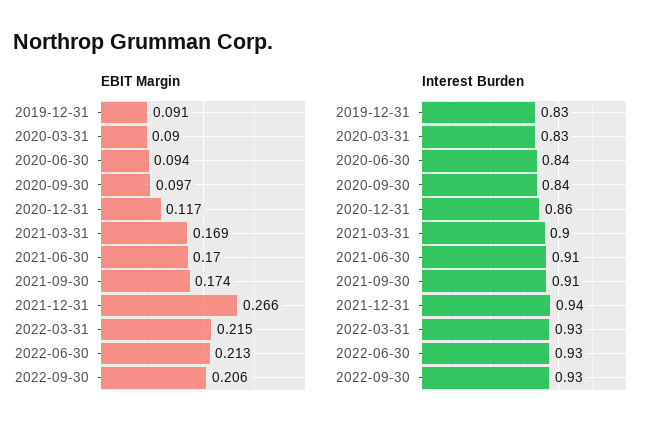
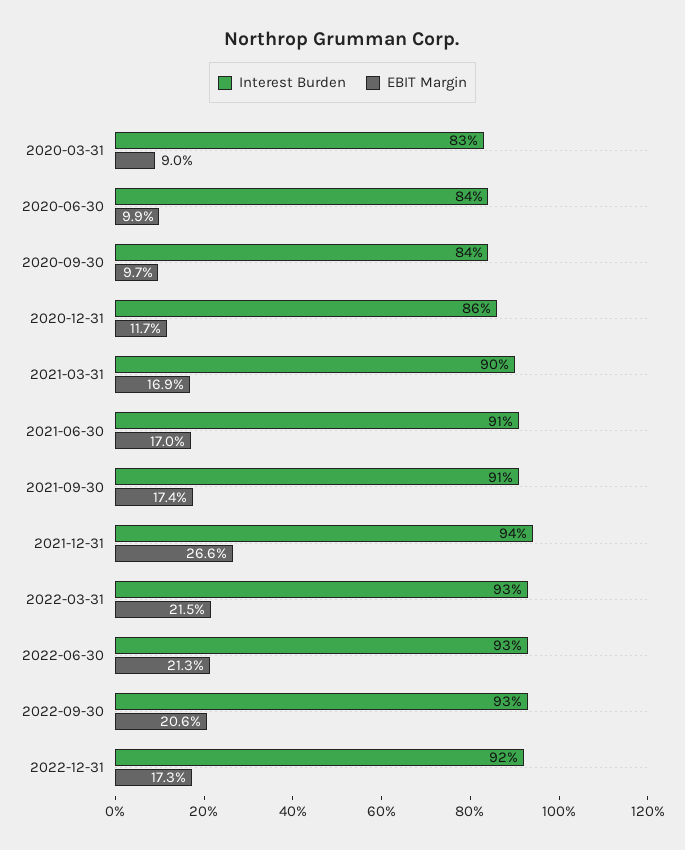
EBIT Margin, 2019-12-31: 0.091 -> none
EBIT Margin, 2020-06-30: 0.094 -> 0.099
Interest Burden, 2019-12-31: 0.83 -> none
Interest Burden, 2022-12-31: none -> 0.92
EBIT Margin, 2022-12-31: none -> 0.173

